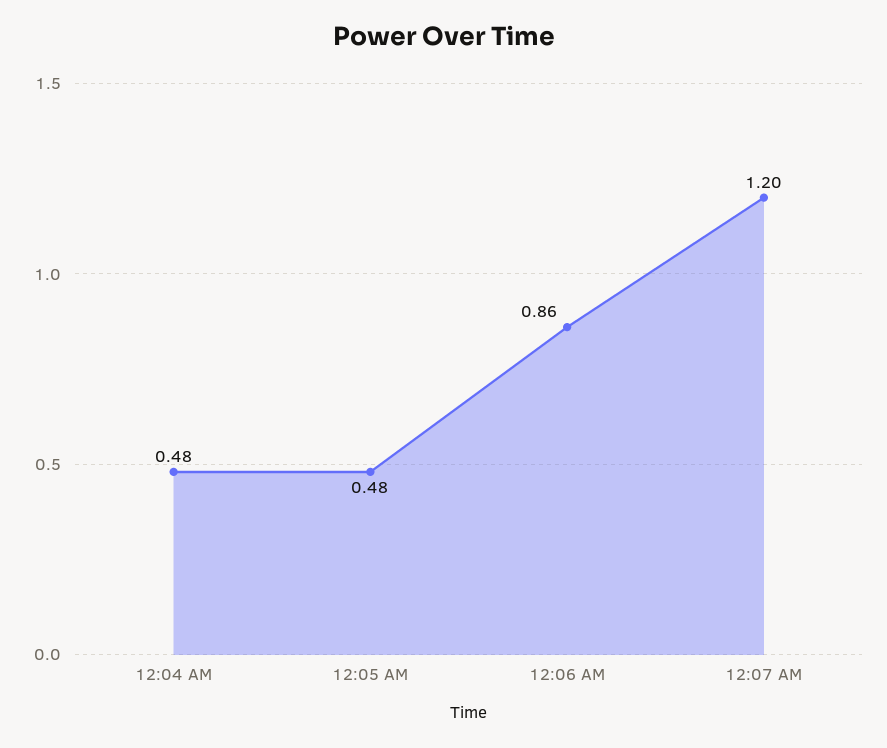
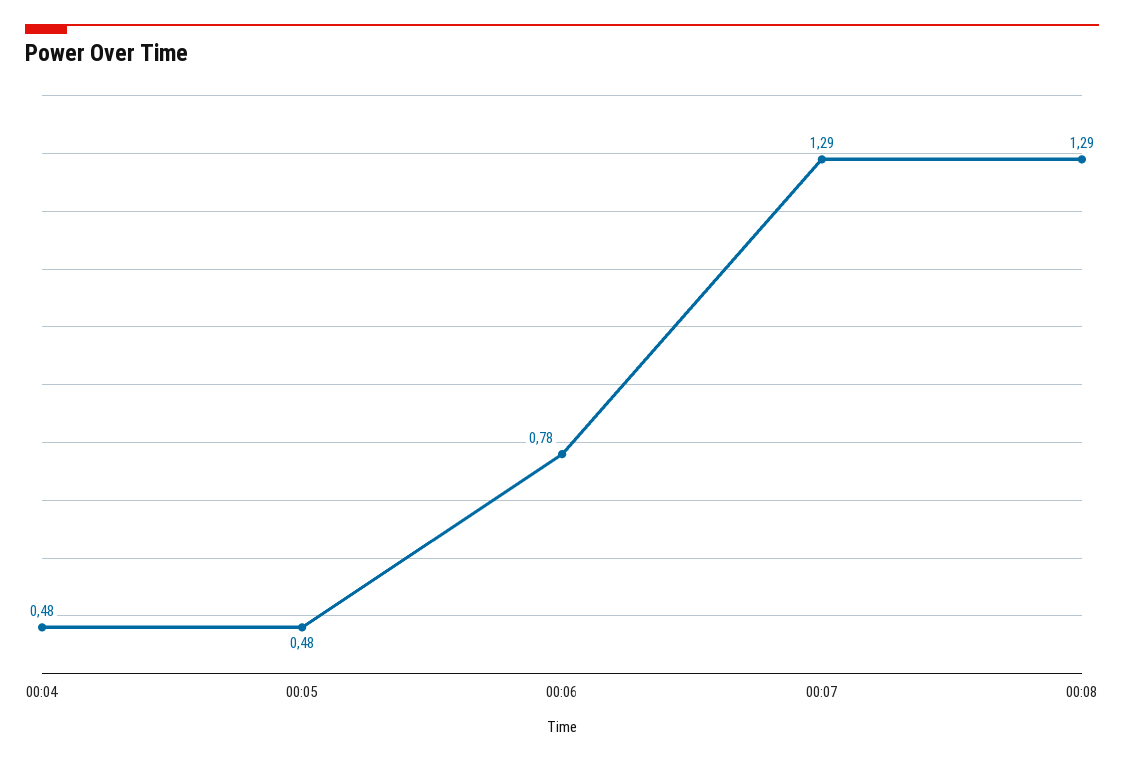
12:06 AM: 0.86 -> 0.78
12:07 AM: 1.2 -> 1.29
00:08: none -> 1.29

